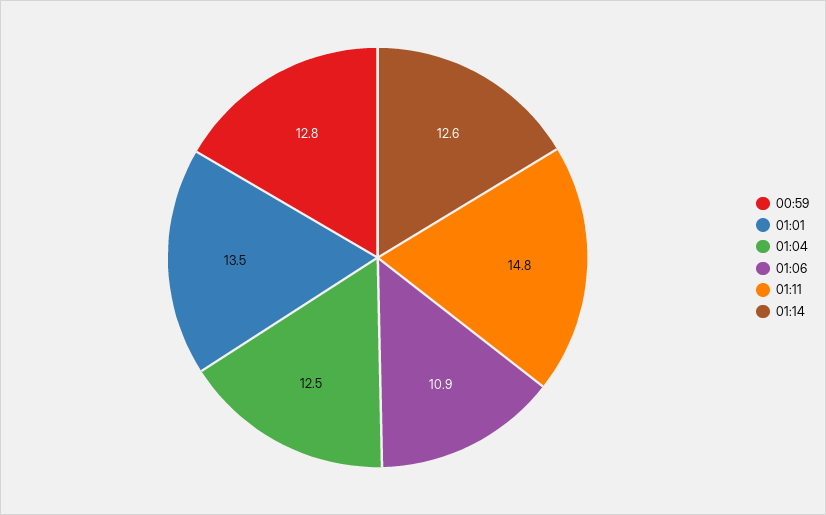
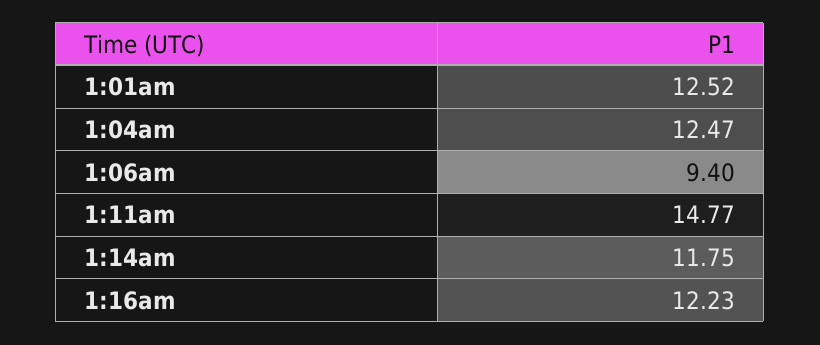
00:59: 12.8 -> none
01:01: 13.5 -> 12.52
01:06: 10.9 -> 9.4
01:14: 12.6 -> 11.75
1:16am: none -> 12.23

